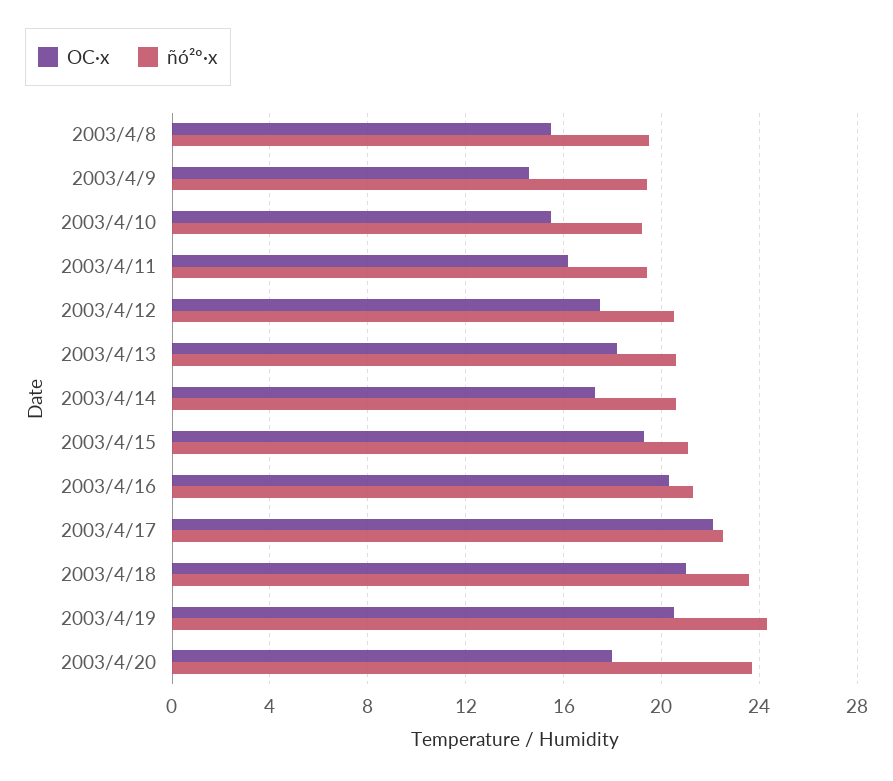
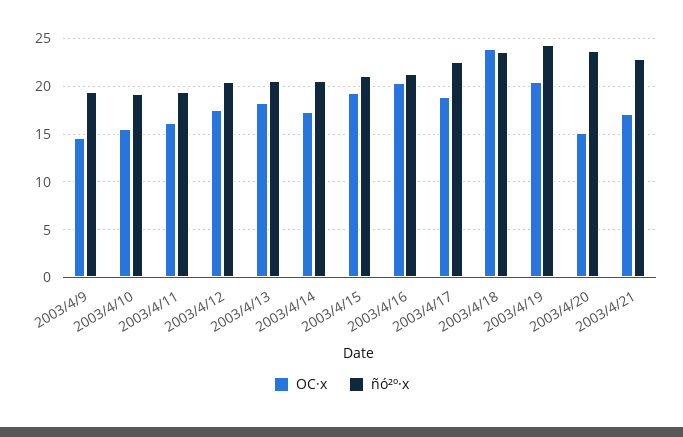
OC·x, 2003/4/8: 15.5 -> none
ñó²º·x, 2003/4/8: 19.5 -> none
OC·x, 2003/4/17: 22 -> 19
OC·x, 2003/4/18: 21 -> 24
OC·x, 2003/4/20: 18 -> 15
OC·x, 2003/4/21: none -> 17
ñó²º·x, 2003/4/21: none -> 23

